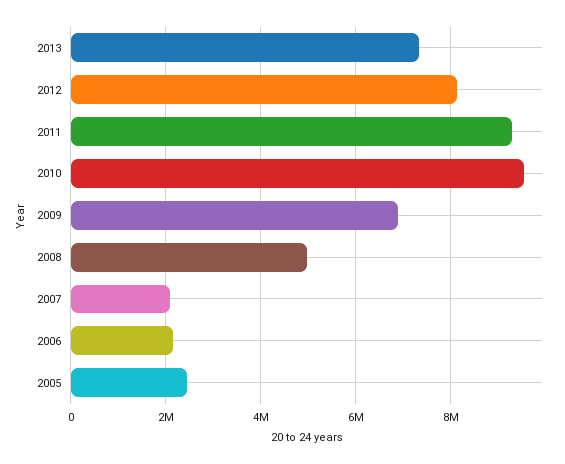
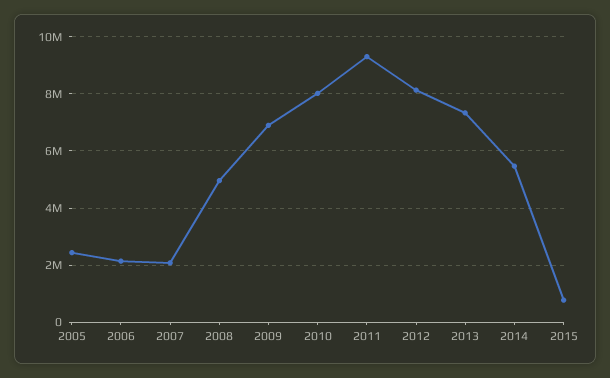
2010: 9600000 -> 8000000
2014: none -> 5500000
2015: none -> 750000

